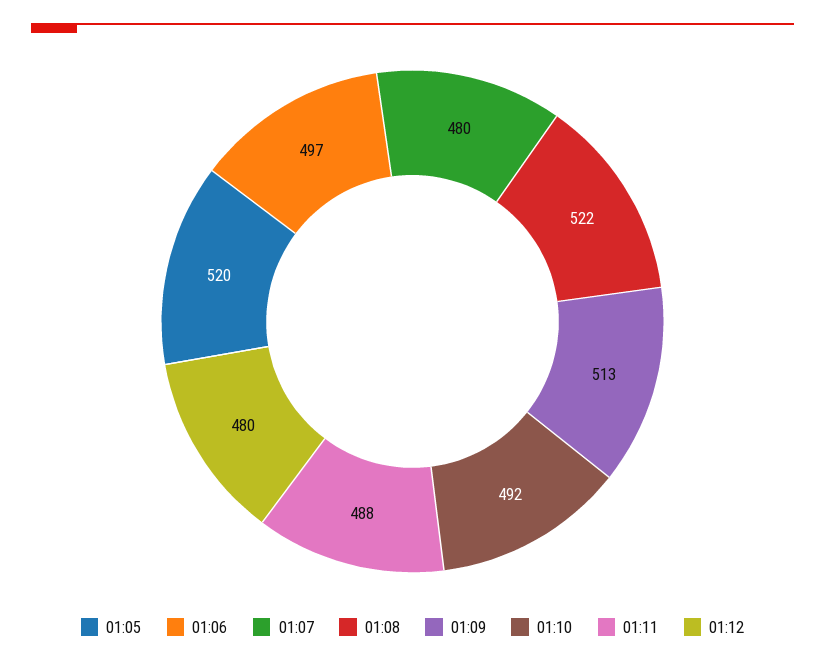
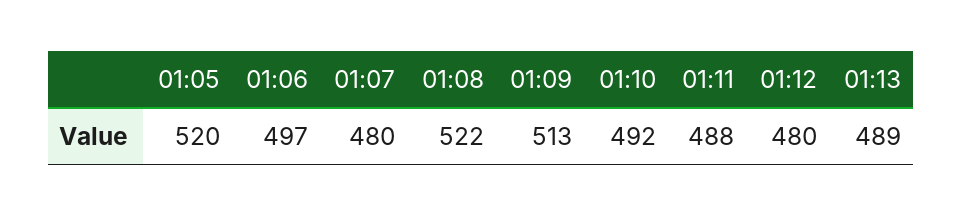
01:13: none -> 489

